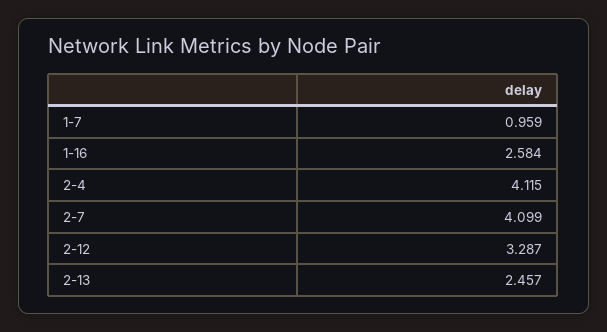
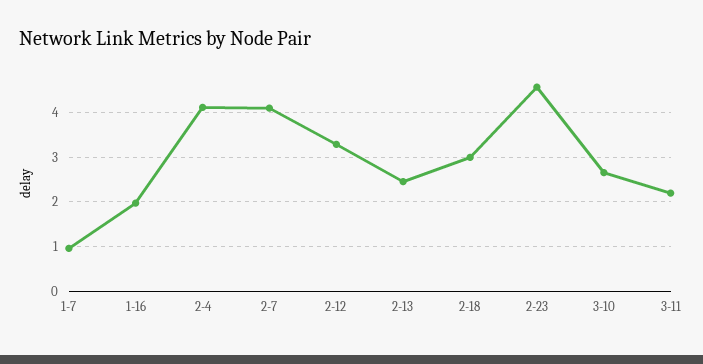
1-16: 2.584 -> 2
2-18: none -> 3
2-23: none -> 4.6
3-10: none -> 2.6
3-11: none -> 2.2

